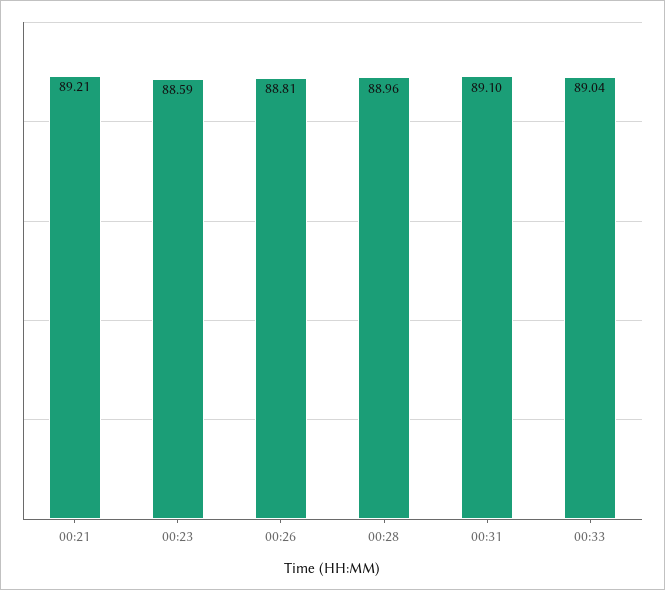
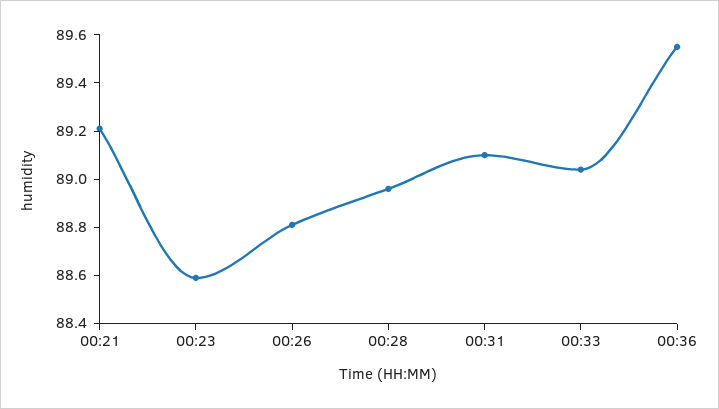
00:36: none -> 89.55

